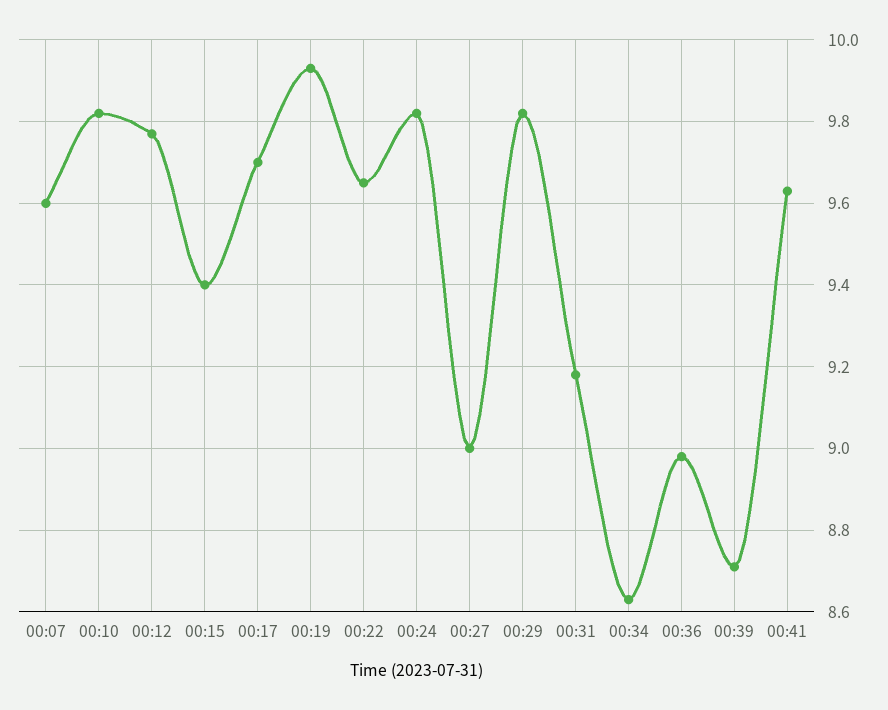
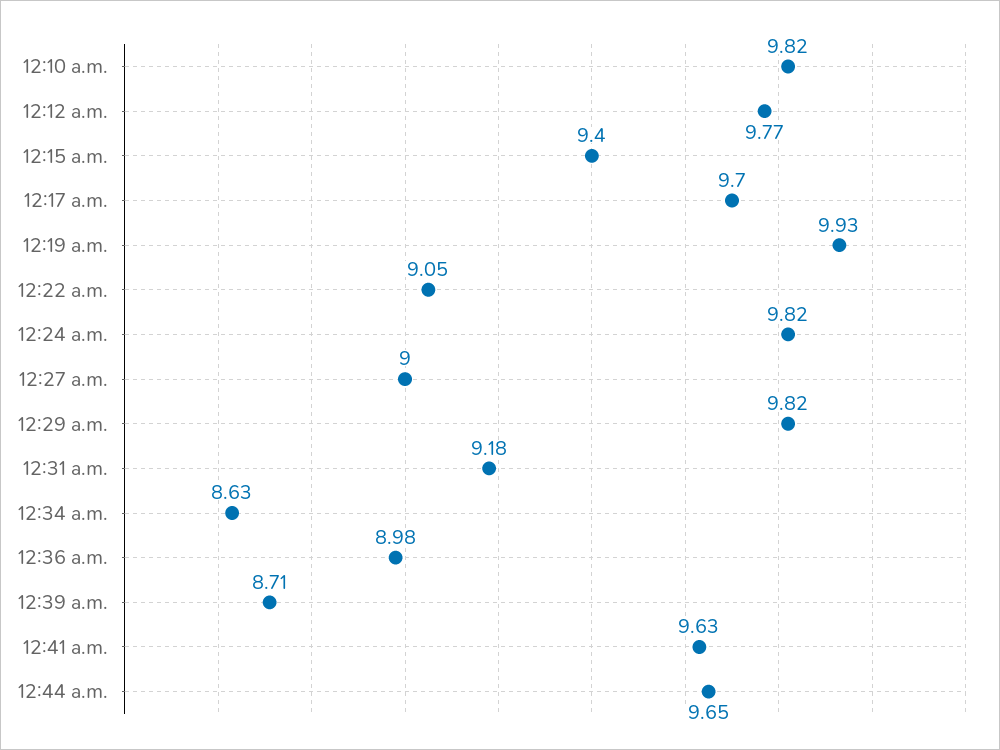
00:07: 9.6 -> none
00:22: 9.65 -> 9.05
12:44 a.m.: none -> 9.65

